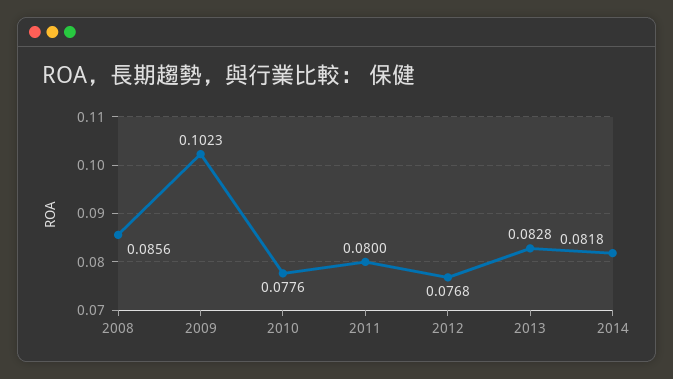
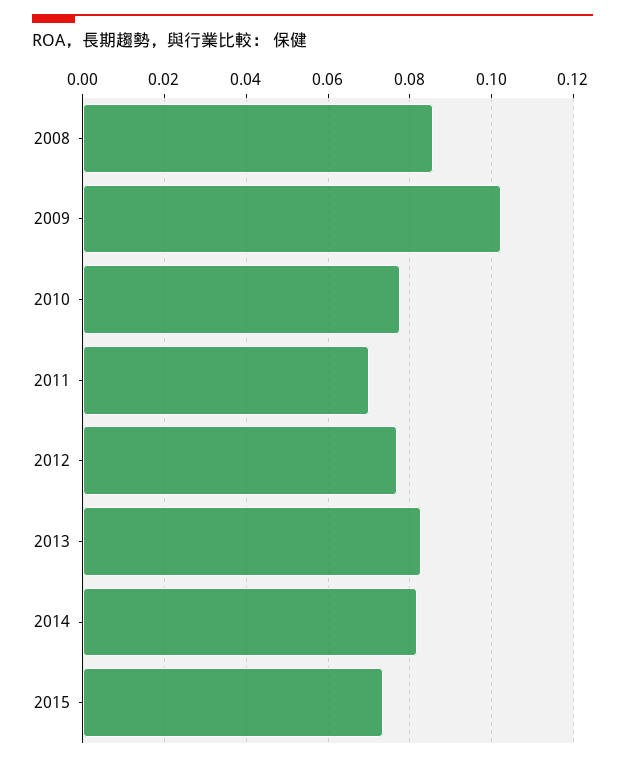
2011: 0.08 -> 0.07
2015: none -> 0.074

